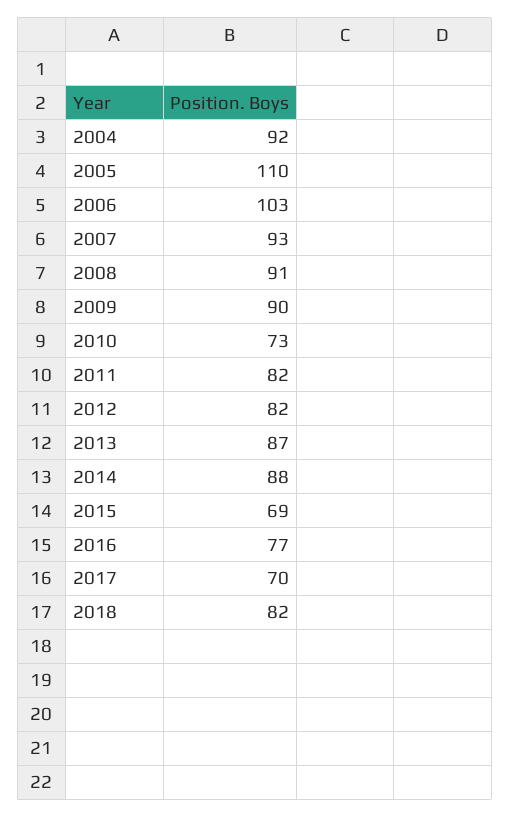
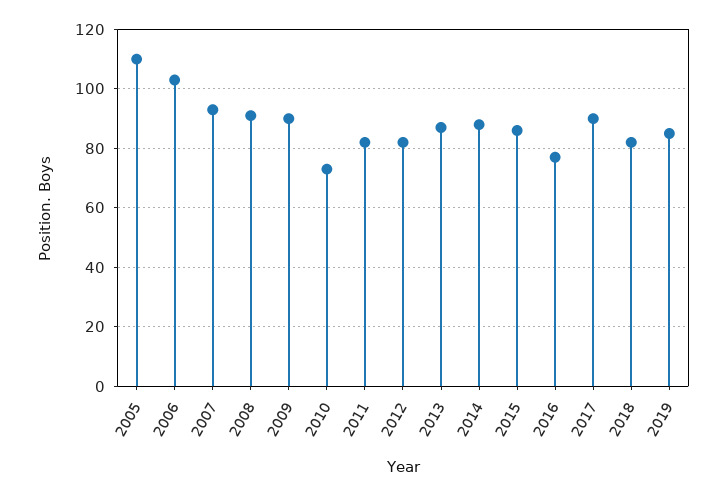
2004: 92 -> none
2015: 69 -> 85
2017: 70 -> 90
2019: none -> 85

